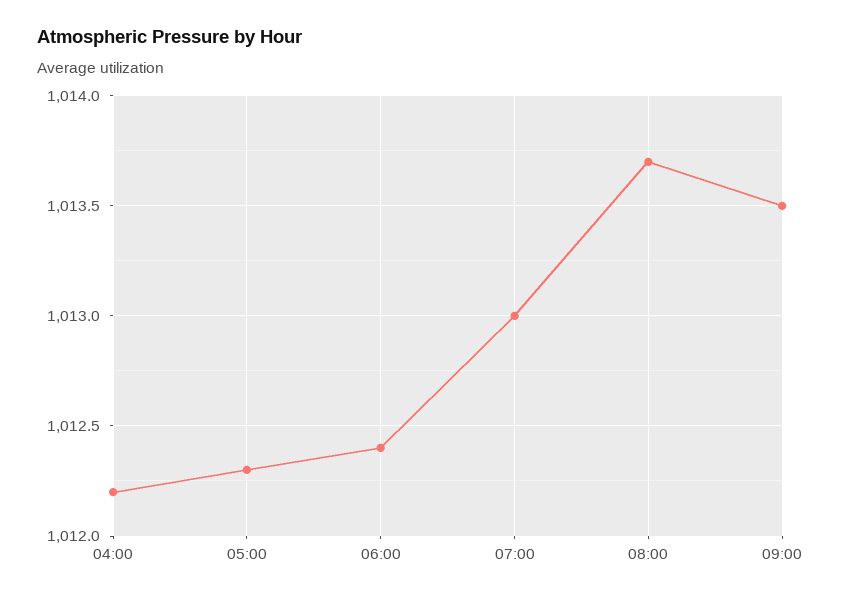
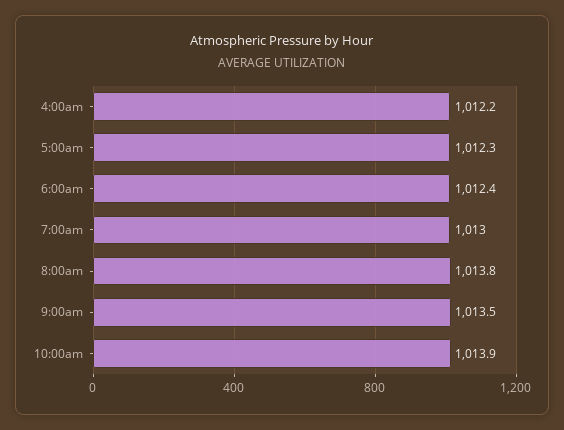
08:00: 1013.7 -> 1013.8
10:00am: none -> 1013.9

